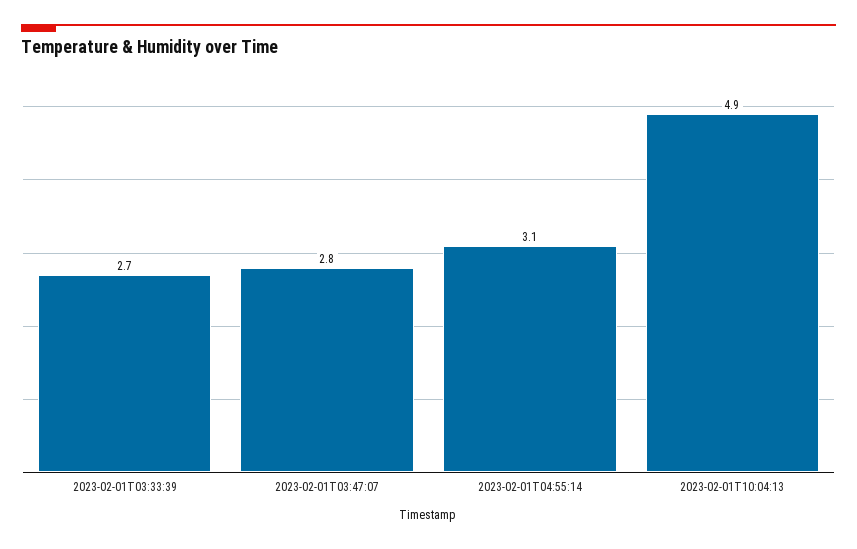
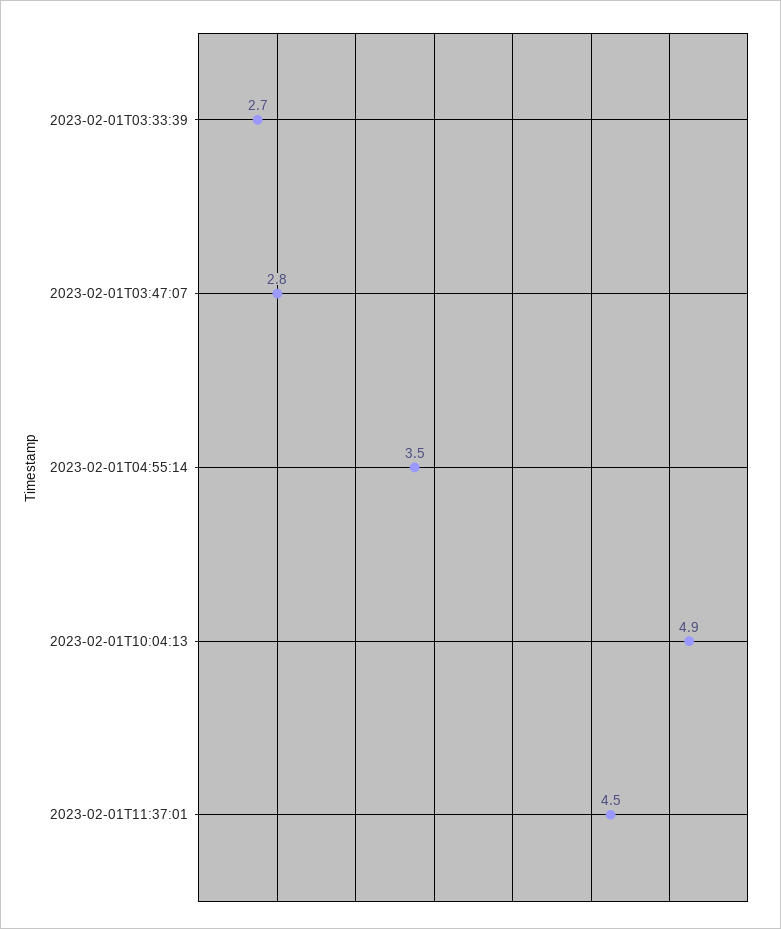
2023-02-01T04:55:14: 3.1 -> 3.5
2023-02-01T11:37:01: none -> 4.5

